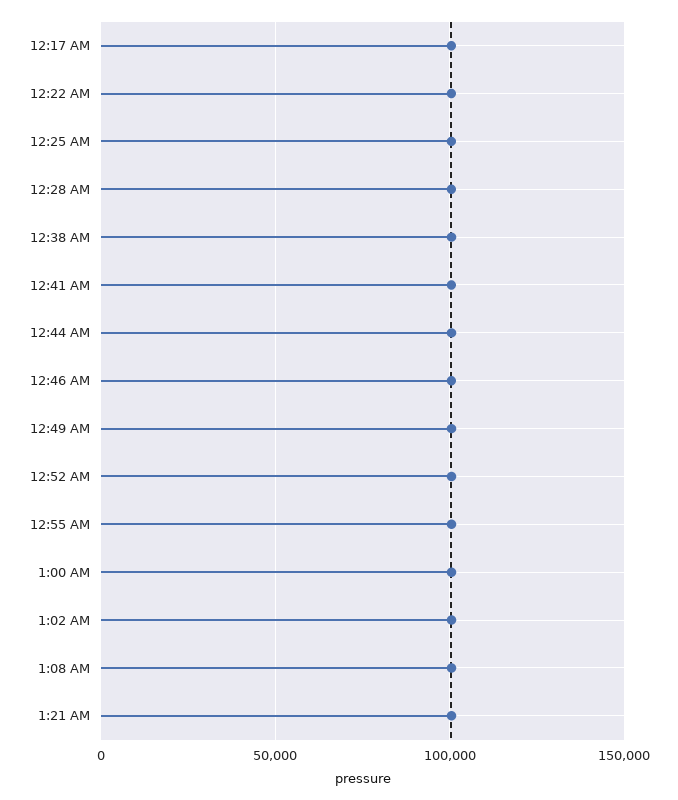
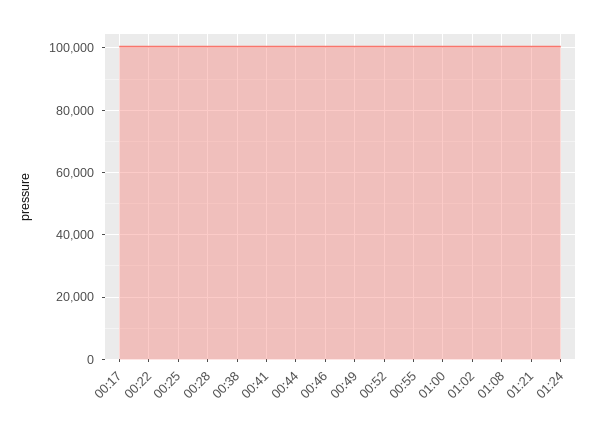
01:24: none -> 100000

